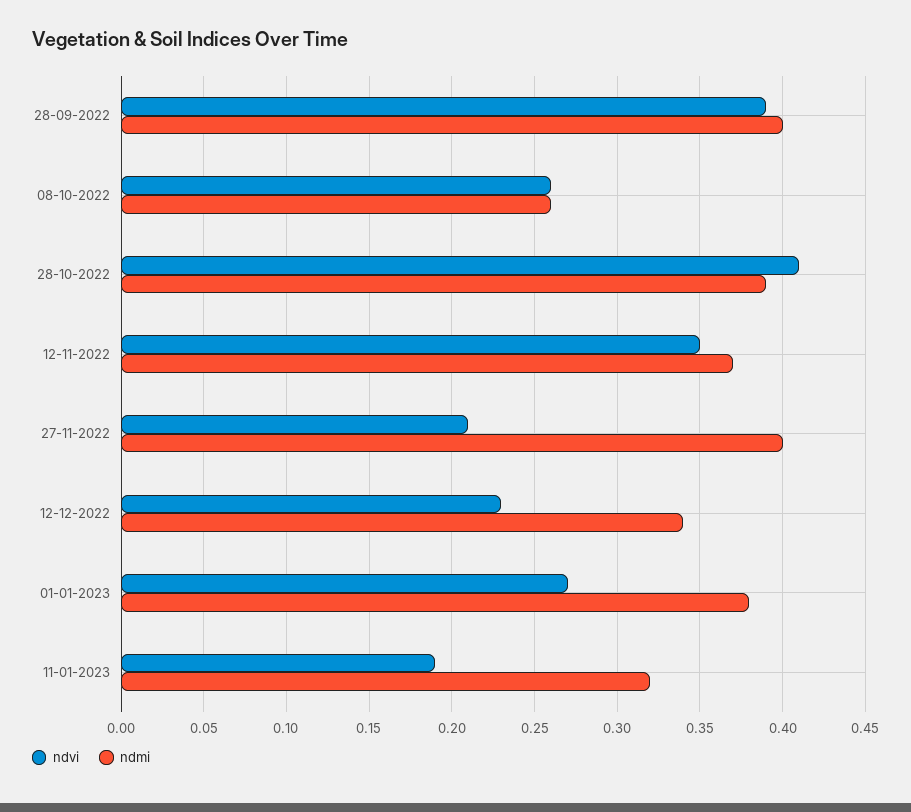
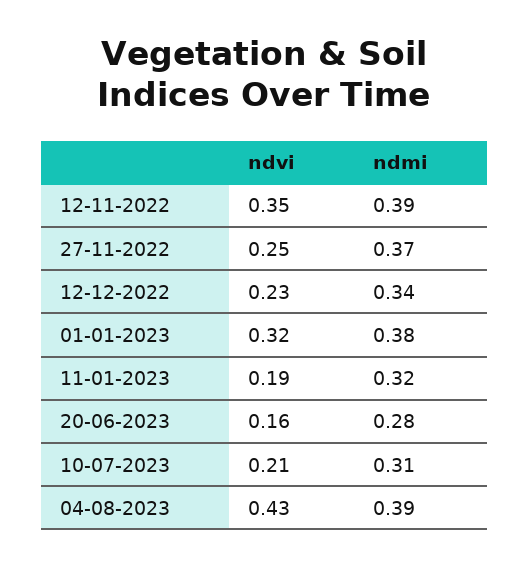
ndvi, 28-09-2022: 0.39 -> none
ndmi, 28-09-2022: 0.4 -> none
ndvi, 08-10-2022: 0.26 -> none
ndmi, 08-10-2022: 0.26 -> none
ndvi, 28-10-2022: 0.41 -> none
ndmi, 28-10-2022: 0.39 -> none
ndmi, 12-11-2022: 0.37 -> 0.39
ndvi, 27-11-2022: 0.21 -> 0.25
ndmi, 27-11-2022: 0.4 -> 0.37
ndvi, 01-01-2023: 0.27 -> 0.32
ndvi, 20-06-2023: none -> 0.16
ndmi, 20-06-2023: none -> 0.28
ndvi, 10-07-2023: none -> 0.21
ndmi, 10-07-2023: none -> 0.31
ndvi, 04-08-2023: none -> 0.43
ndmi, 04-08-2023: none -> 0.39

